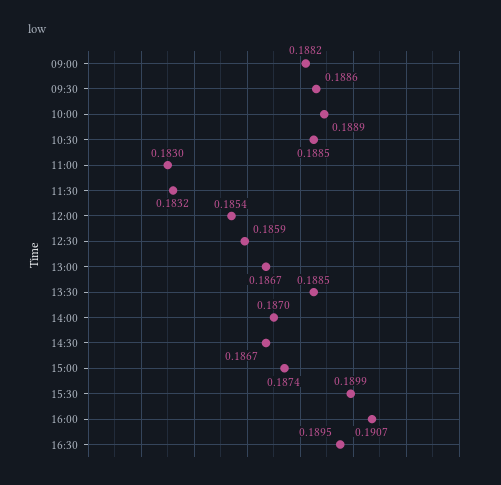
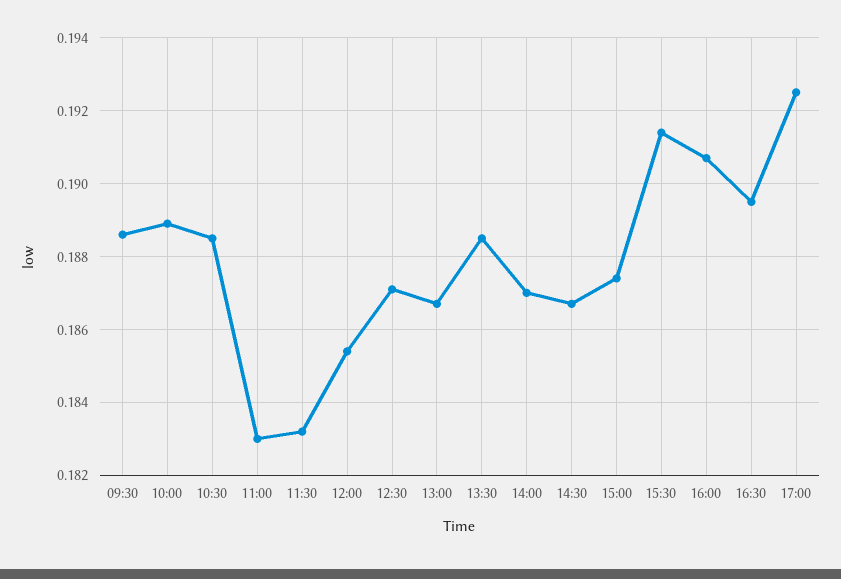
09:00: 0.1882 -> none
12:30: 0.1859 -> 0.187
15:30: 0.1899 -> 0.1915
17:00: none -> 0.1925

